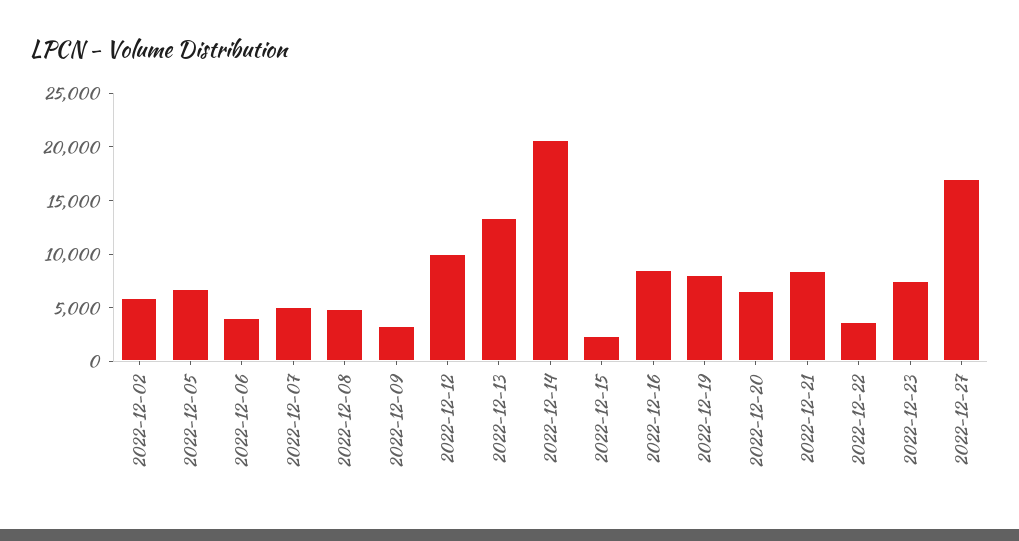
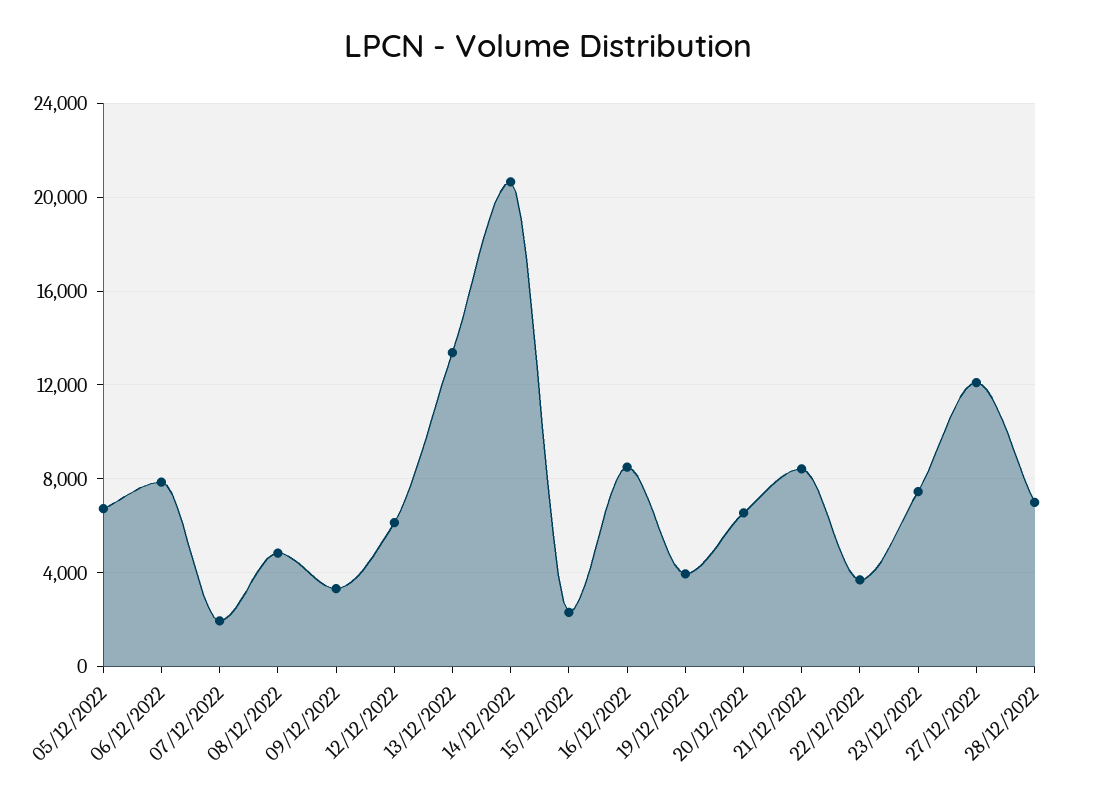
2022-12-02: 6000 -> none
2022-12-06: 4000 -> 8000
2022-12-07: 5000 -> 2000
2022-12-12: 10000 -> 6000
2022-12-19: 8000 -> 4000
2022-12-27: 17000 -> 12000
28/12/2022: none -> 7000

